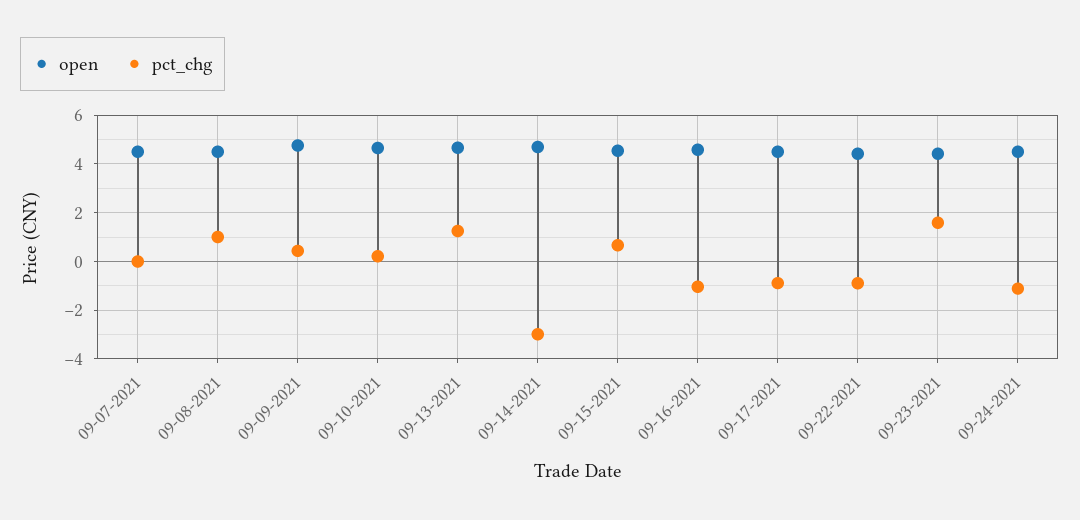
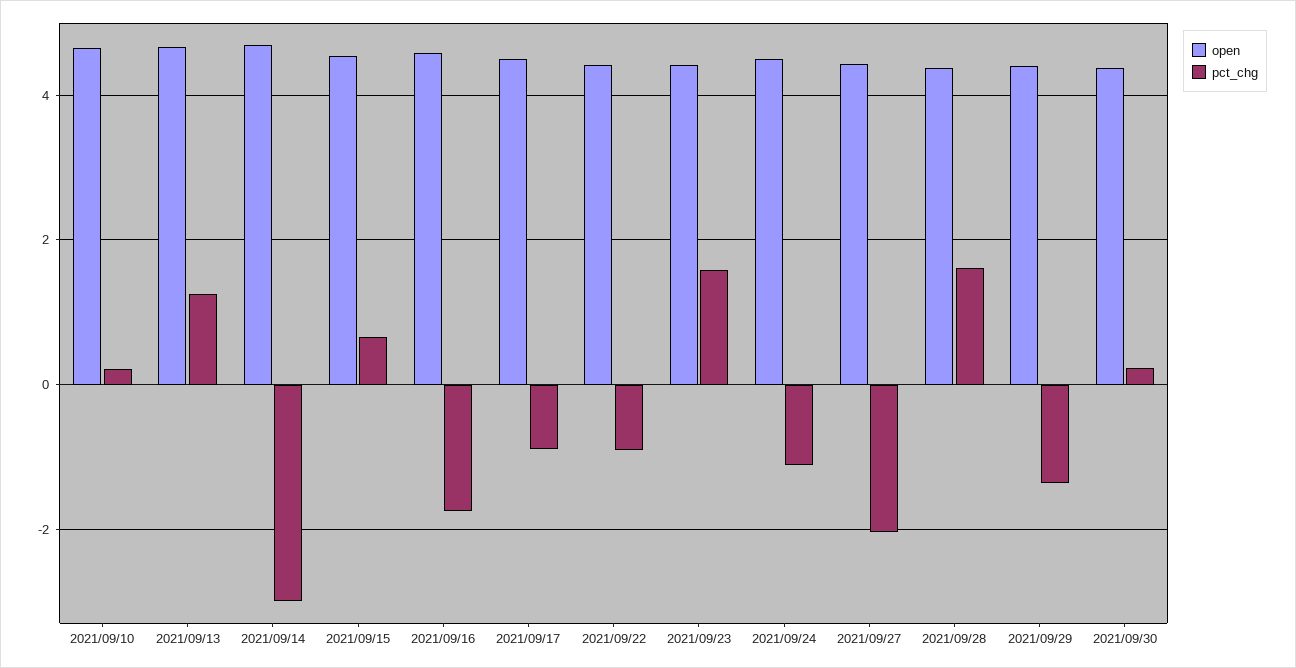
open, 09-07-2021: 4.5 -> none
pct_chg, 09-07-2021: 0 -> none
open, 09-08-2021: 4.5 -> none
pct_chg, 09-08-2021: 1 -> none
open, 09-09-2021: 4.75 -> none
pct_chg, 09-09-2021: 0.5 -> none
pct_chg, 09-16-2021: -1 -> -1.8
open, 2021/09/27: none -> 4.4
pct_chg, 2021/09/27: none -> -2
open, 2021/09/28: none -> 4.4
pct_chg, 2021/09/28: none -> 1.6
open, 2021/09/29: none -> 4.4
pct_chg, 2021/09/29: none -> -1.4
open, 2021/09/30: none -> 4.4
pct_chg, 2021/09/30: none -> 0.2

